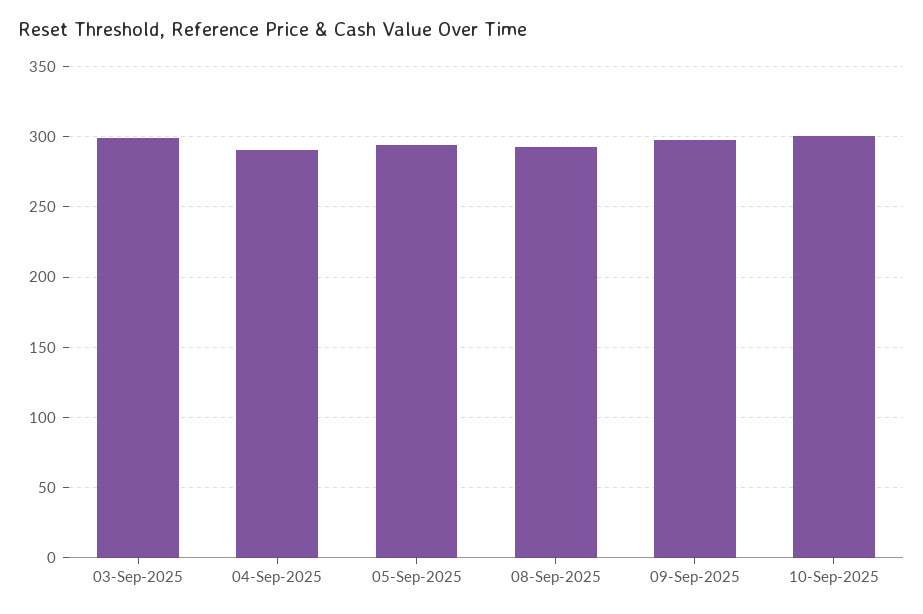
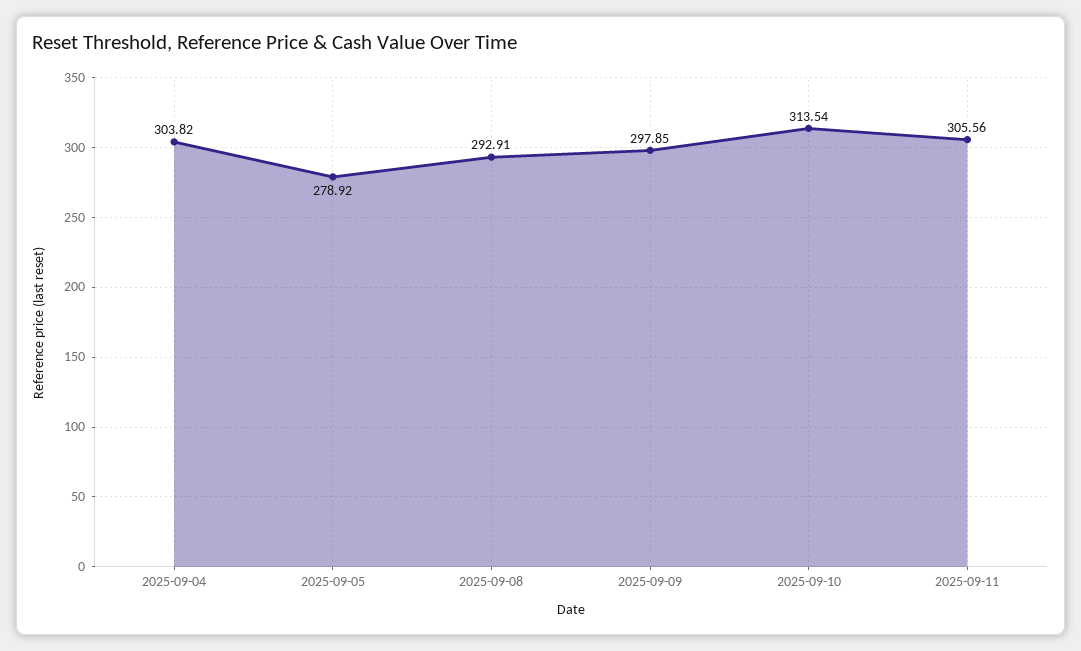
03-Sep-2025: 300 -> none
04-Sep-2025: 290 -> 303.82
05-Sep-2025: 295 -> 278.92
10-Sep-2025: 300 -> 313.54
2025-09-11: none -> 305.56

